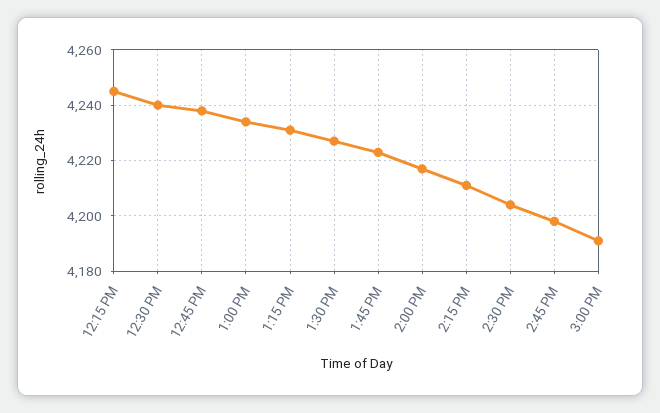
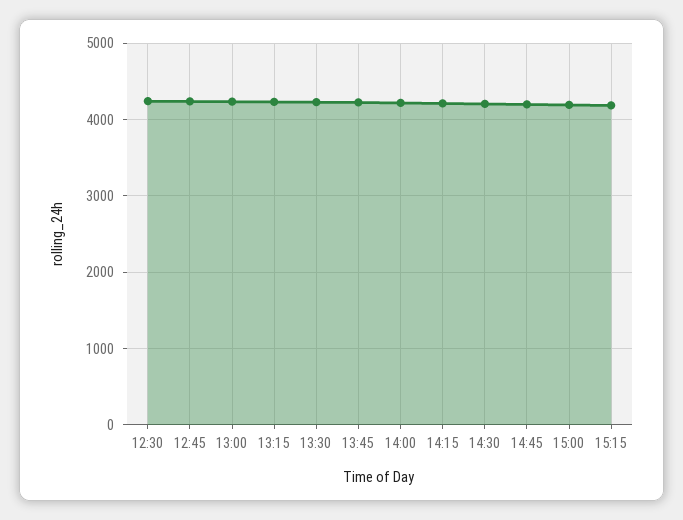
12:15 PM: 4245 -> none
15:15: none -> 4200

